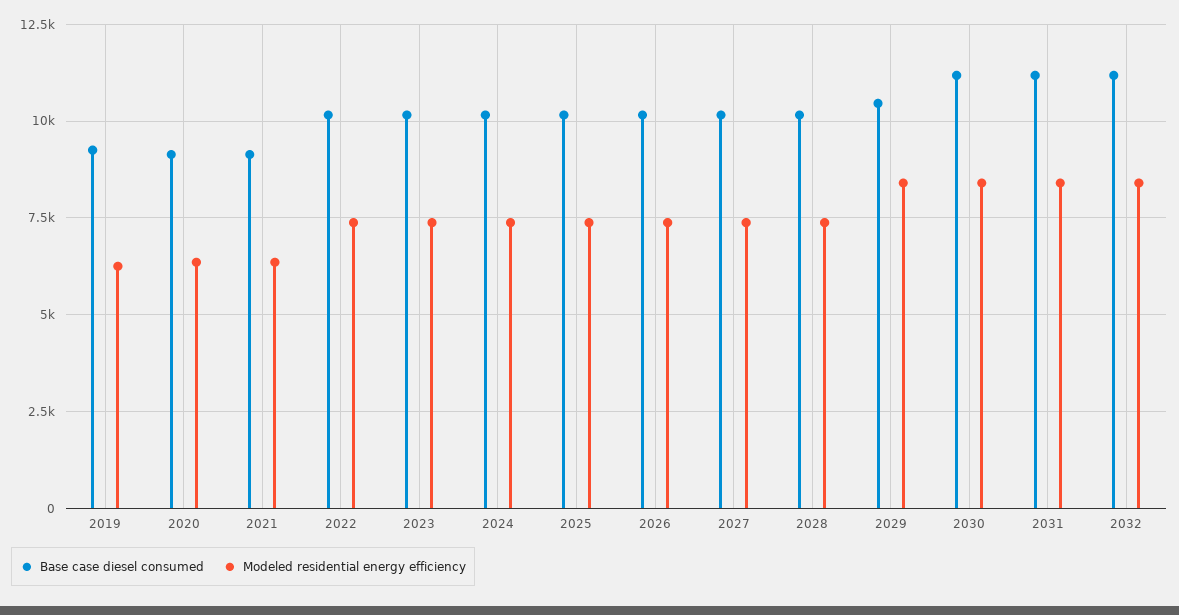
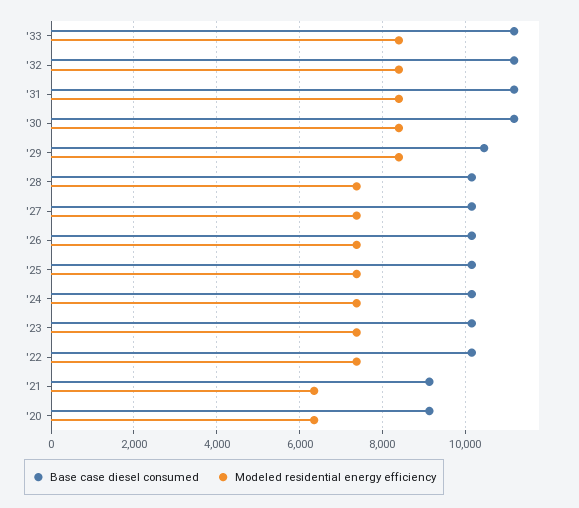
Base case diesel consumed, 2019: 9250 -> none
Modeled residential energy efficiency, 2019: 6250 -> none
Base case diesel consumed, '33: none -> 11200
Modeled residential energy efficiency, '33: none -> 8400

